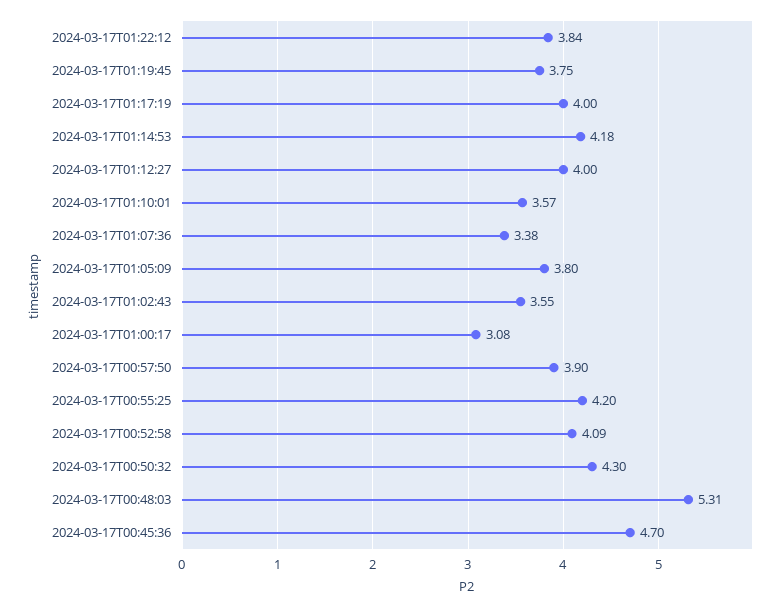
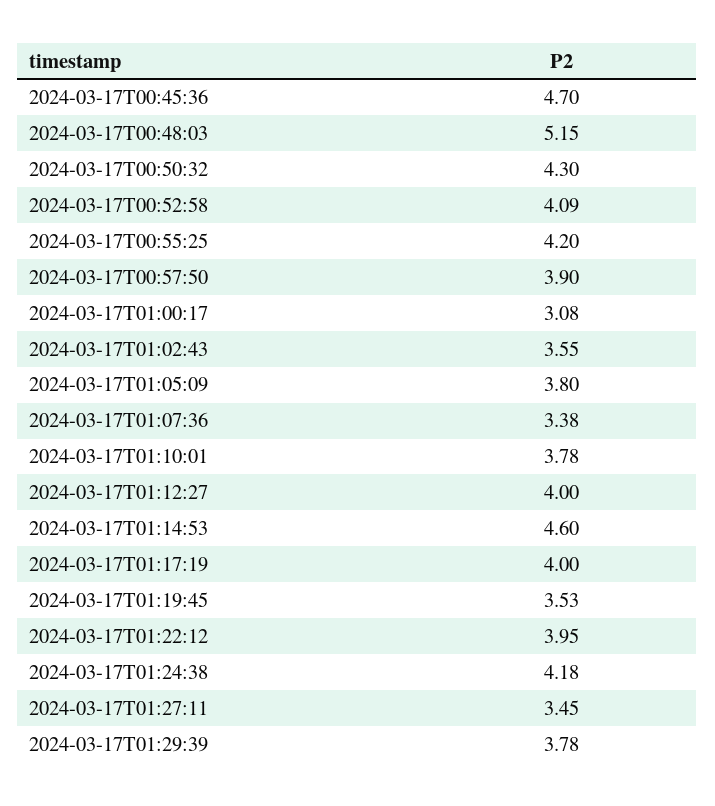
2024-03-17T01:22:12: 3.84 -> 3.95
2024-03-17T01:19:45: 3.75 -> 3.53
2024-03-17T01:14:53: 4.18 -> 4.6
2024-03-17T01:10:01: 3.57 -> 3.78
2024-03-17T00:48:03: 5.31 -> 5.15
2024-03-17T01:24:38: none -> 4.18
2024-03-17T01:27:11: none -> 3.45
2024-03-17T01:29:39: none -> 3.78

